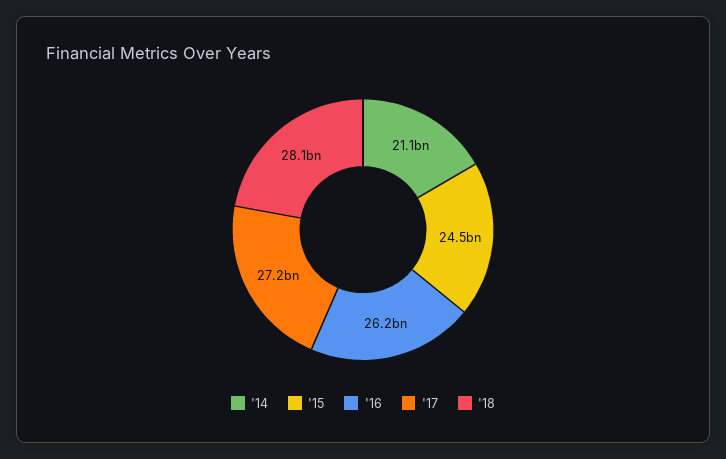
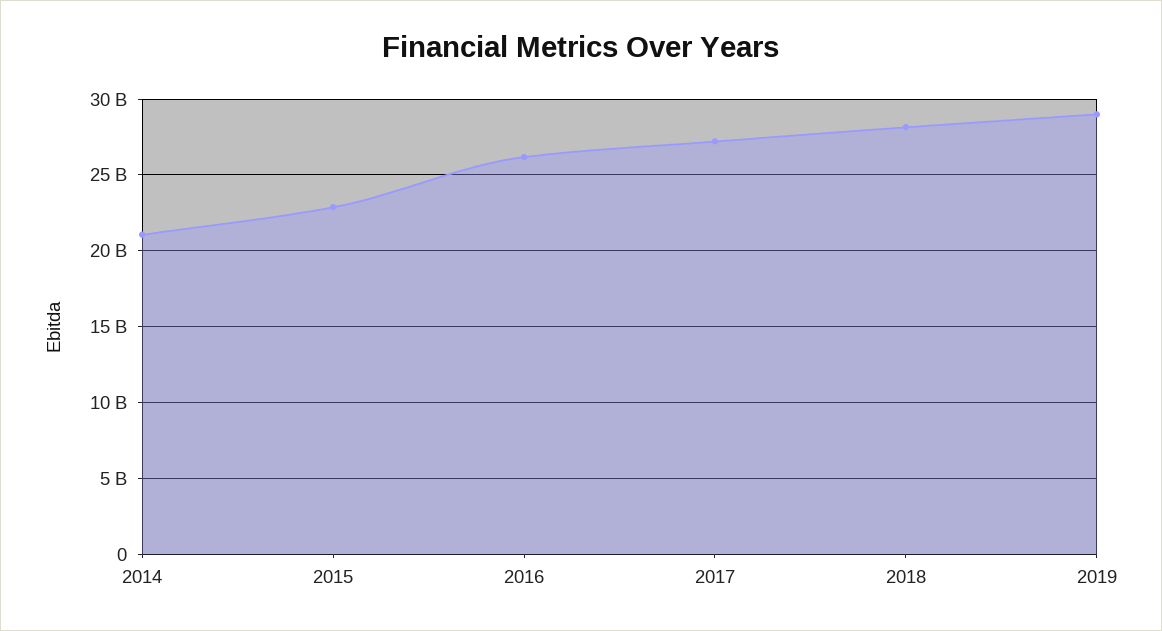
'15: 24500000000 -> 23000000000
2019: none -> 29000000000

